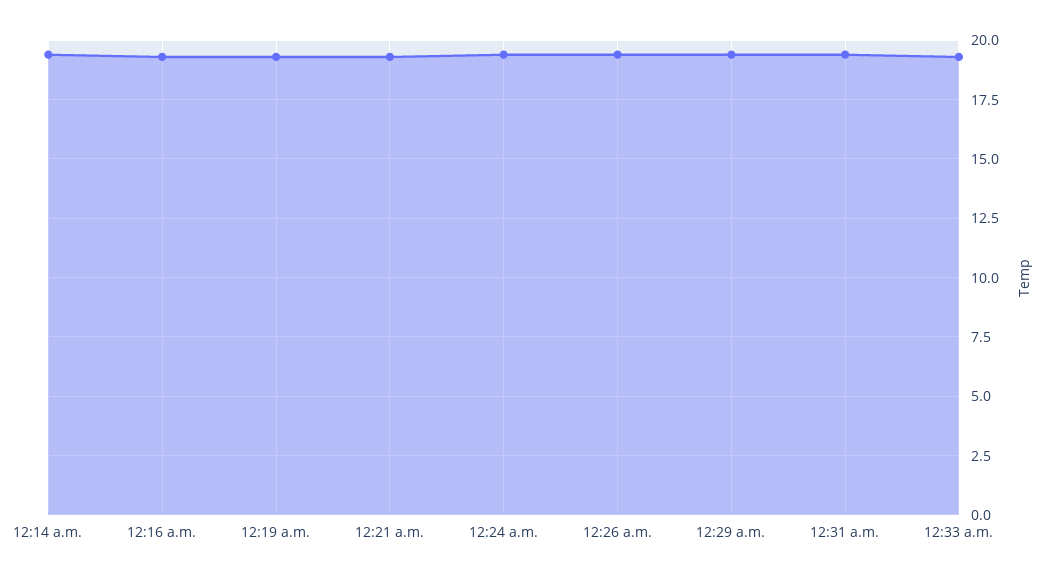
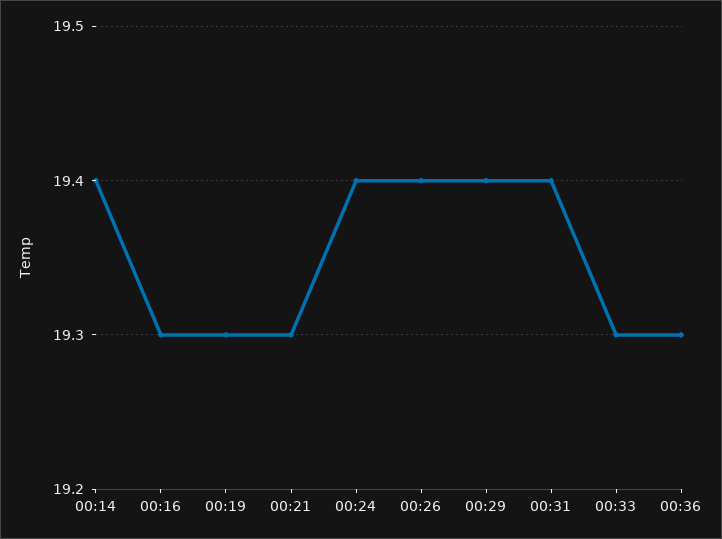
00:36: none -> 19.3

